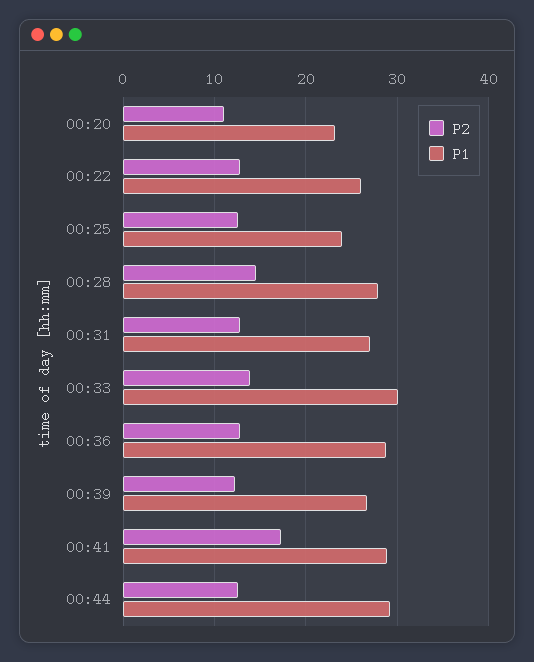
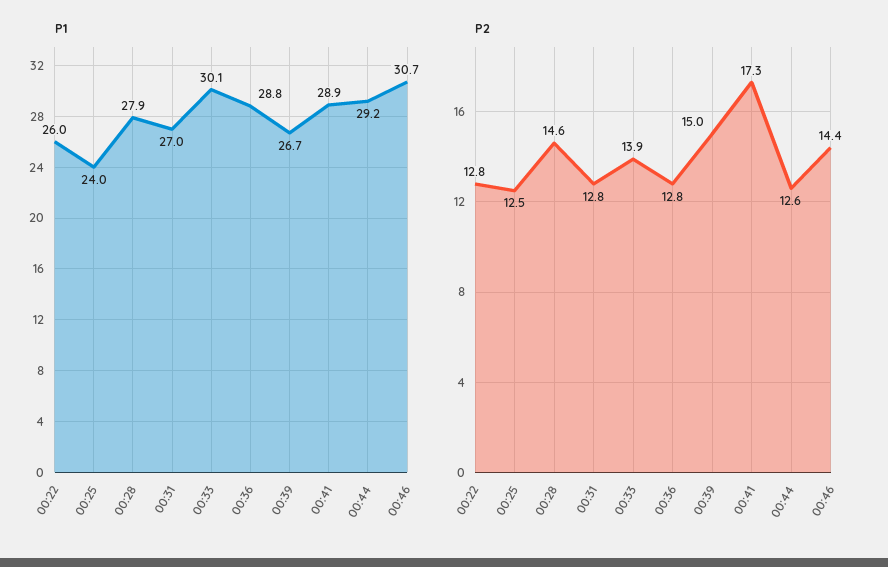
P2, 00:20: 11 -> none
P1, 00:20: 23 -> none
P2, 00:39: 12 -> 15
P1, 00:46: none -> 30.7
P2, 00:46: none -> 14.4

